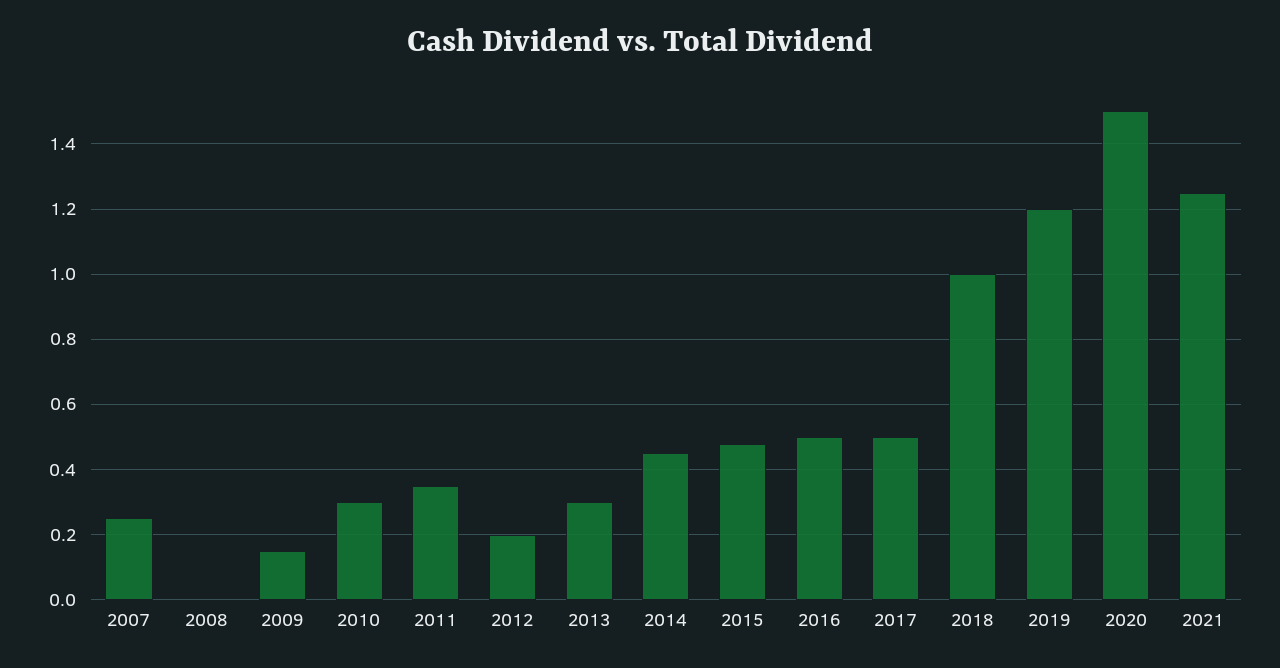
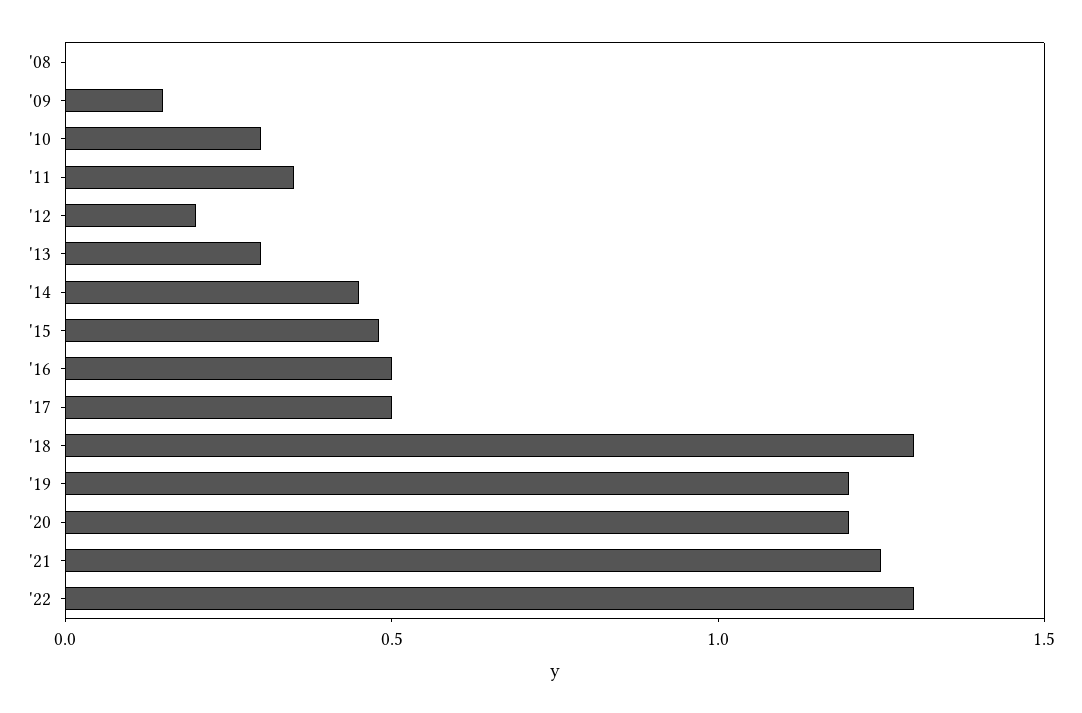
2007: 0.25 -> none
2018: 1 -> 1.3
2020: 1.5 -> 1.2
'22: none -> 1.3

